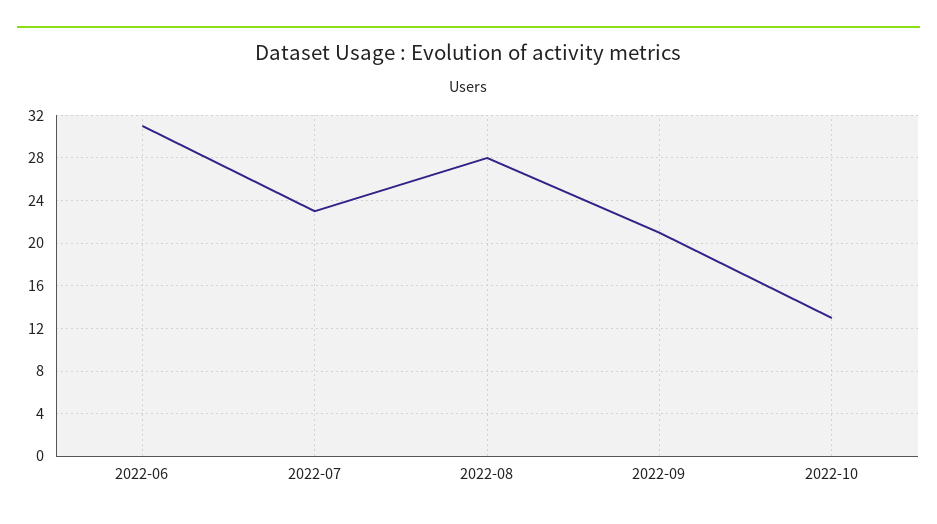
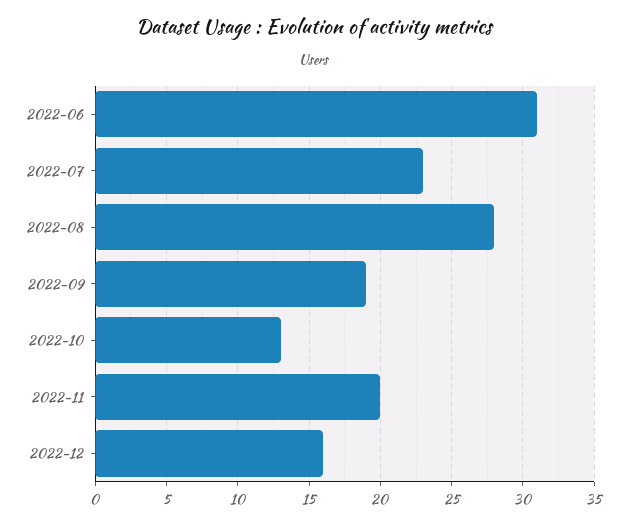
2022-09: 21 -> 19
2022-11: none -> 20
2022-12: none -> 16

